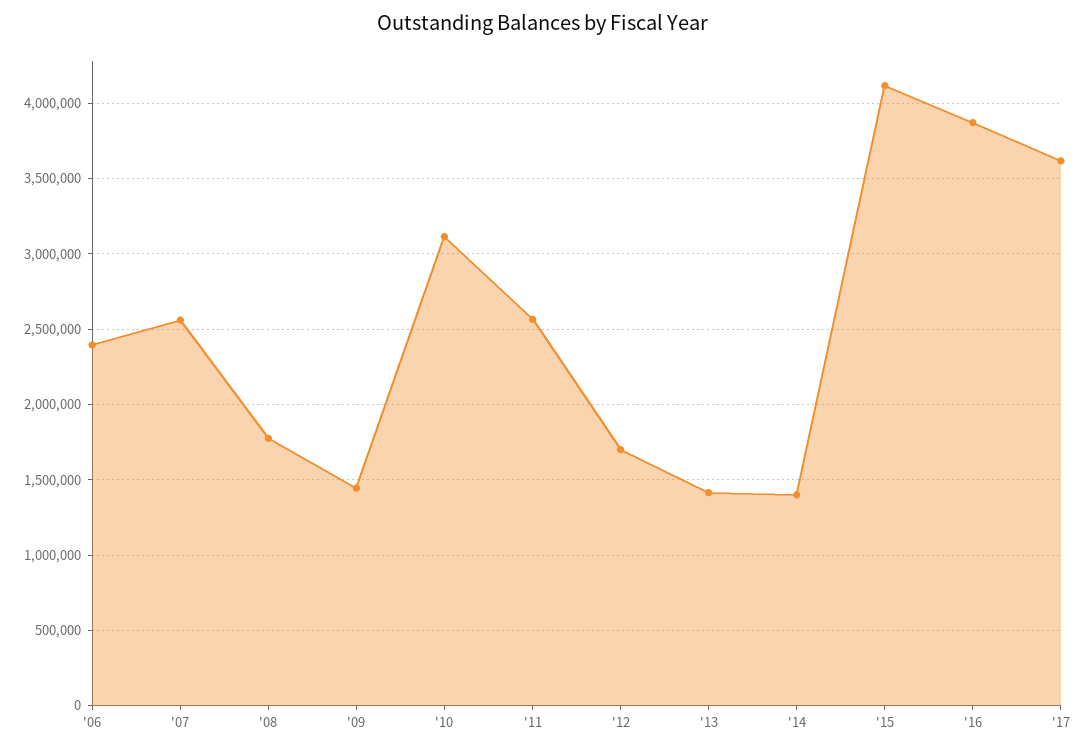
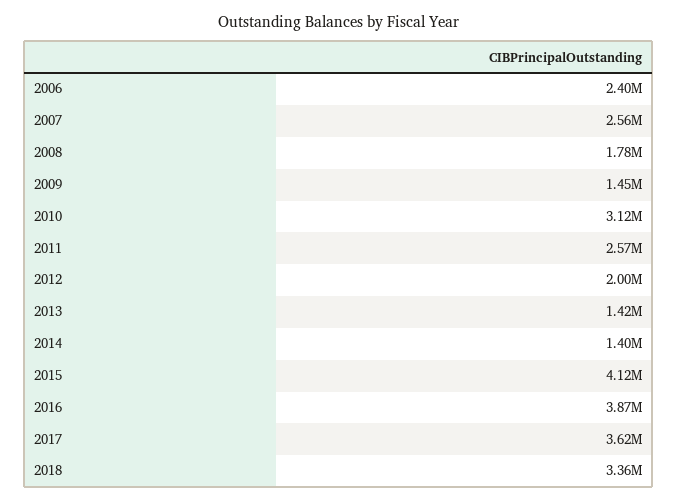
'12: 1700000 -> 2000000
2018: none -> 3360000

